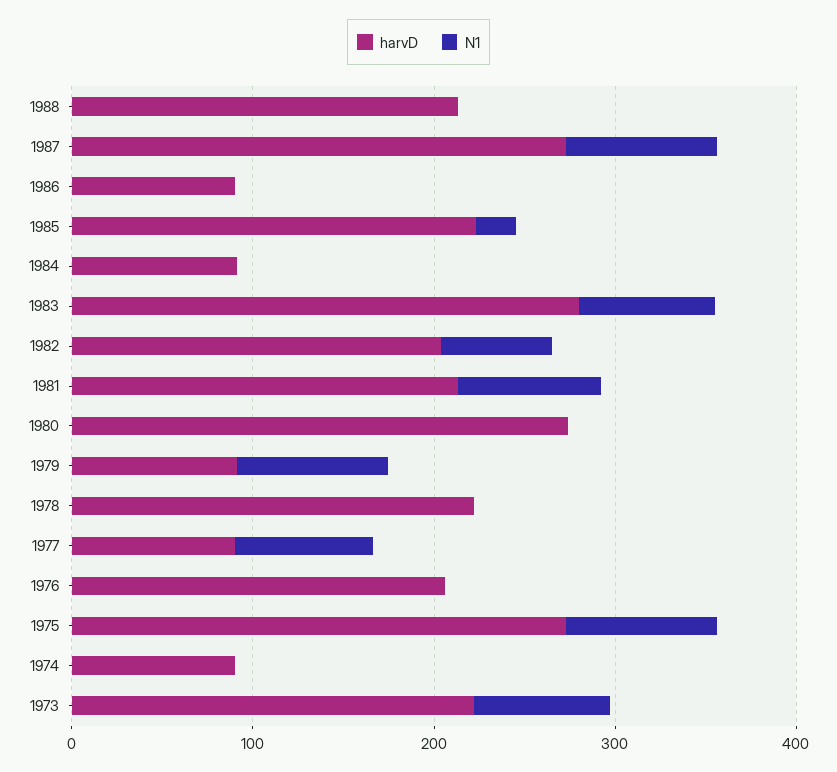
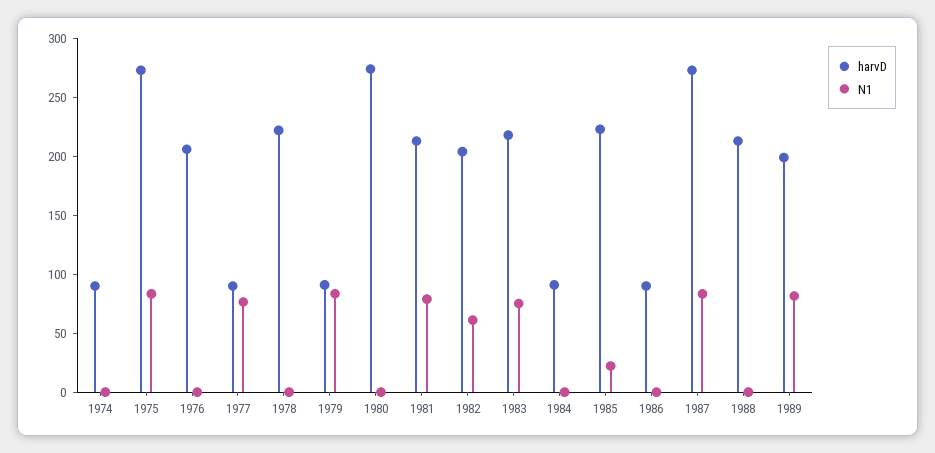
harvD, 1983: 280 -> 220
harvD, 1973: 220 -> none
N1, 1973: 80 -> none
harvD, 1989: none -> 200
N1, 1989: none -> 80

